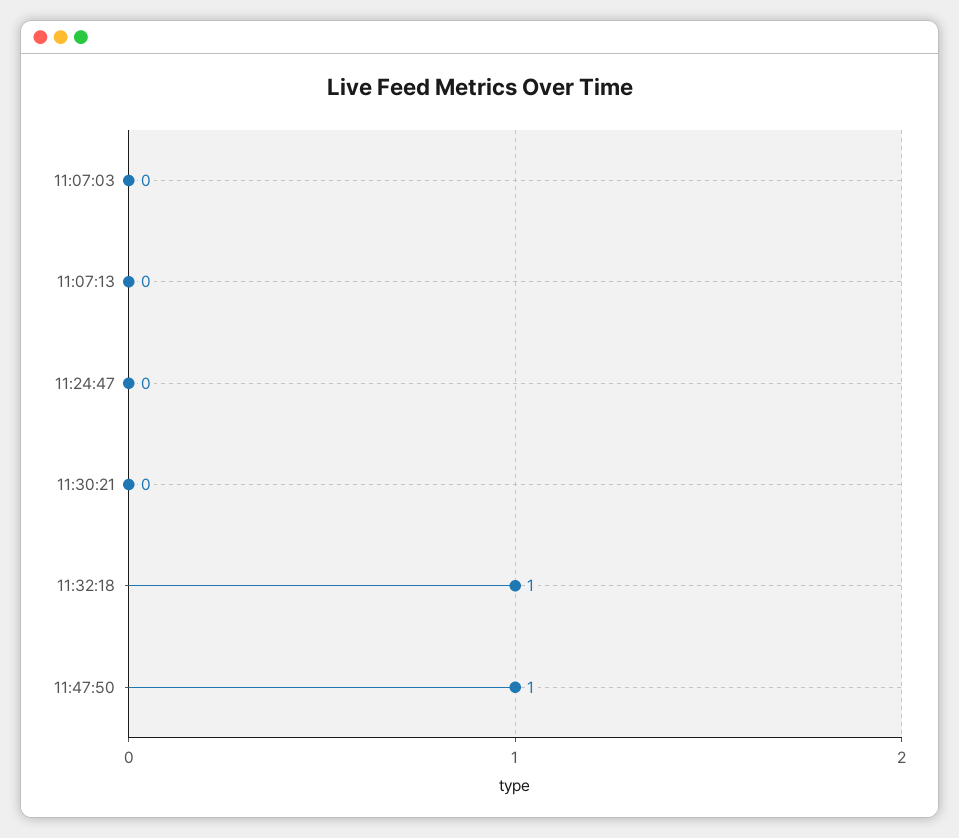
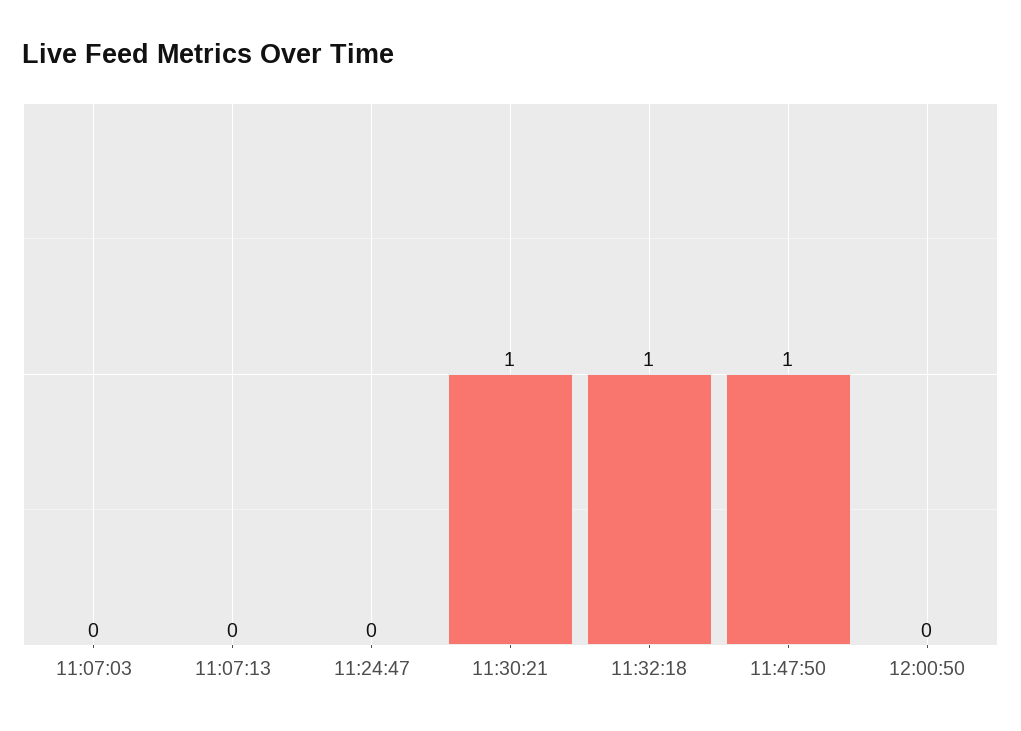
11:30:21: 0 -> 1
12:00:50: none -> 0

